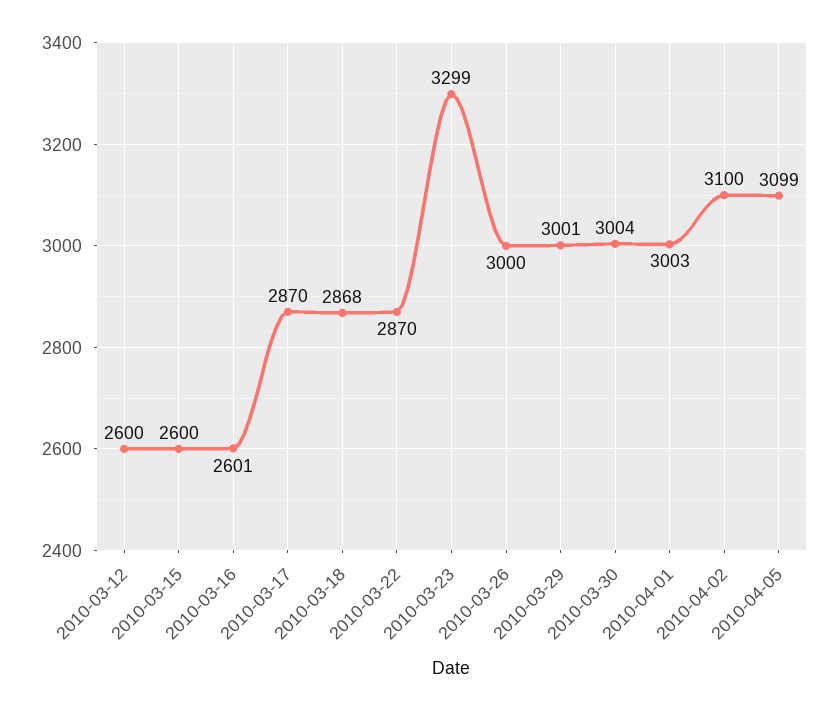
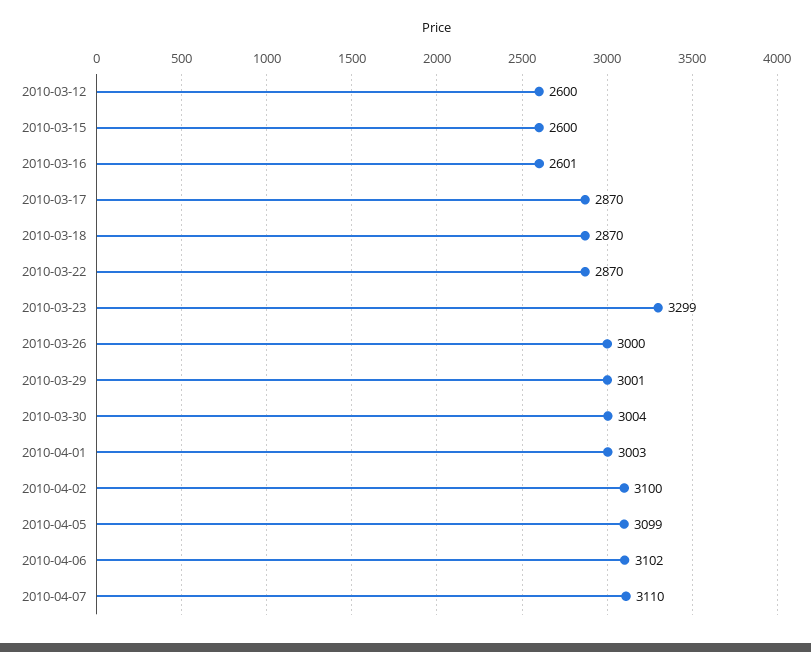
2010-03-18: 2868 -> 2870
2010-04-06: none -> 3102
2010-04-07: none -> 3110

